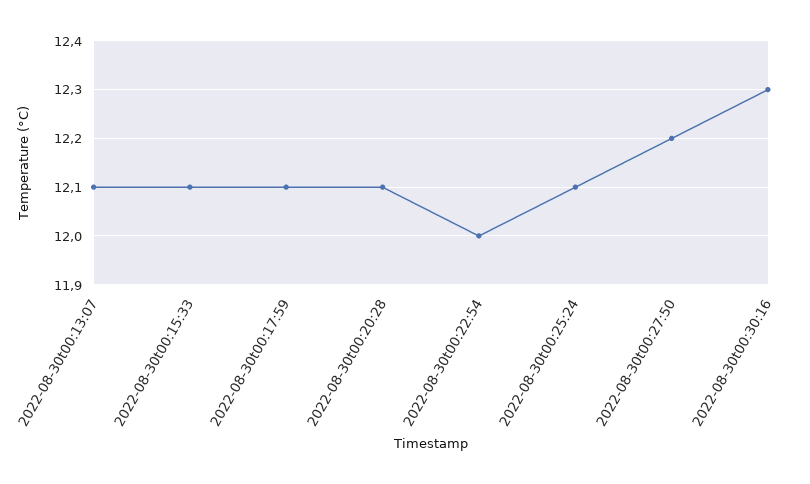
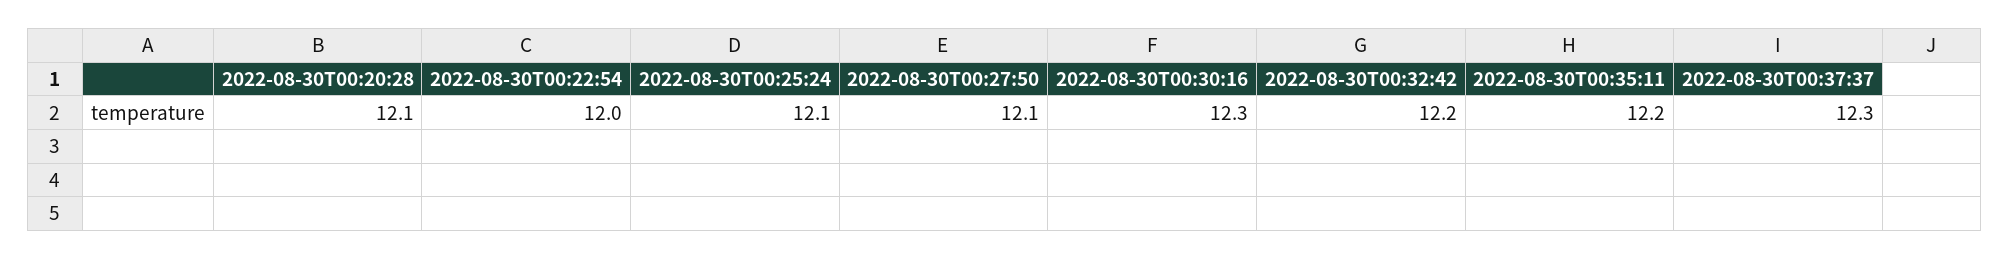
2022-08-30t00:13:07: 12.1 -> none
2022-08-30t00:15:33: 12.1 -> none
2022-08-30t00:17:59: 12.1 -> none
2022-08-30t00:27:50: 12.2 -> 12.1
2022-08-30T00:32:42: none -> 12.2
2022-08-30T00:35:11: none -> 12.2
2022-08-30T00:37:37: none -> 12.3

